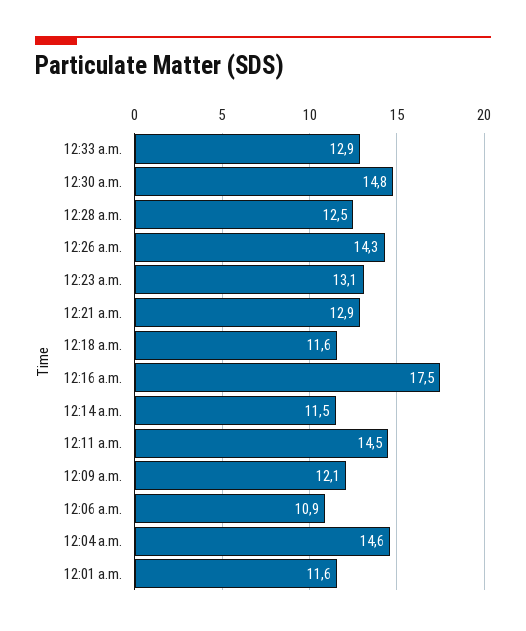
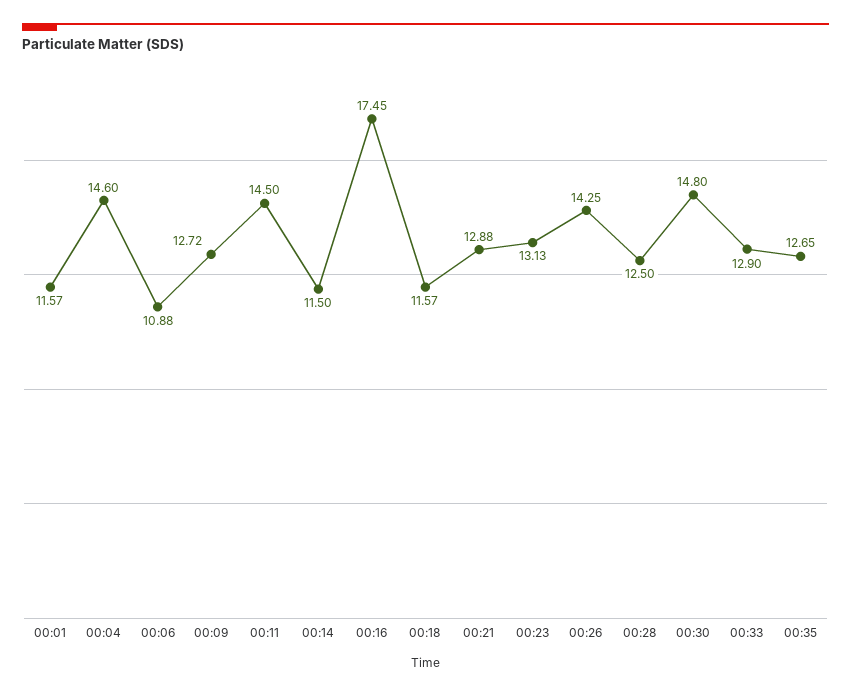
12:09 a.m.: 12.1 -> 12.72
00:35: none -> 12.65

